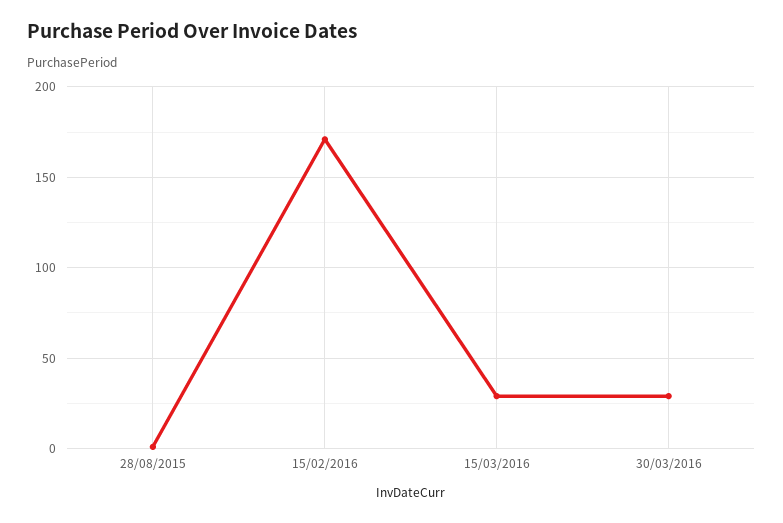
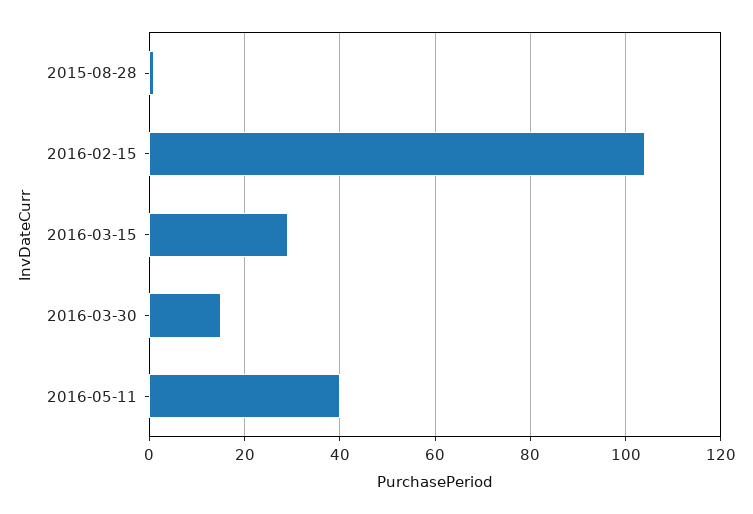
15/02/2016: 170 -> 105
30/03/2016: 30 -> 15
2016-05-11: none -> 40

